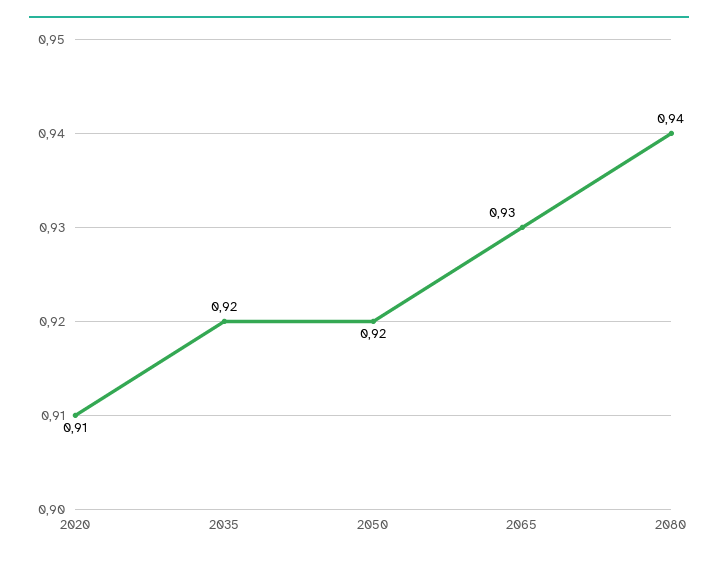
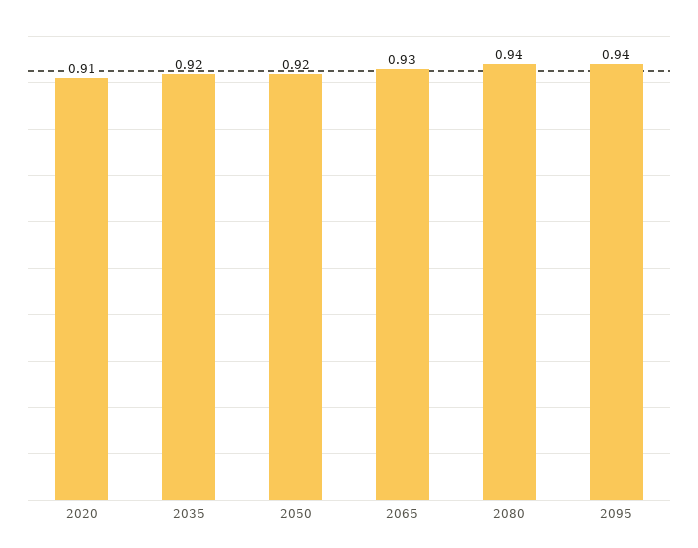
2095: none -> 0.94

